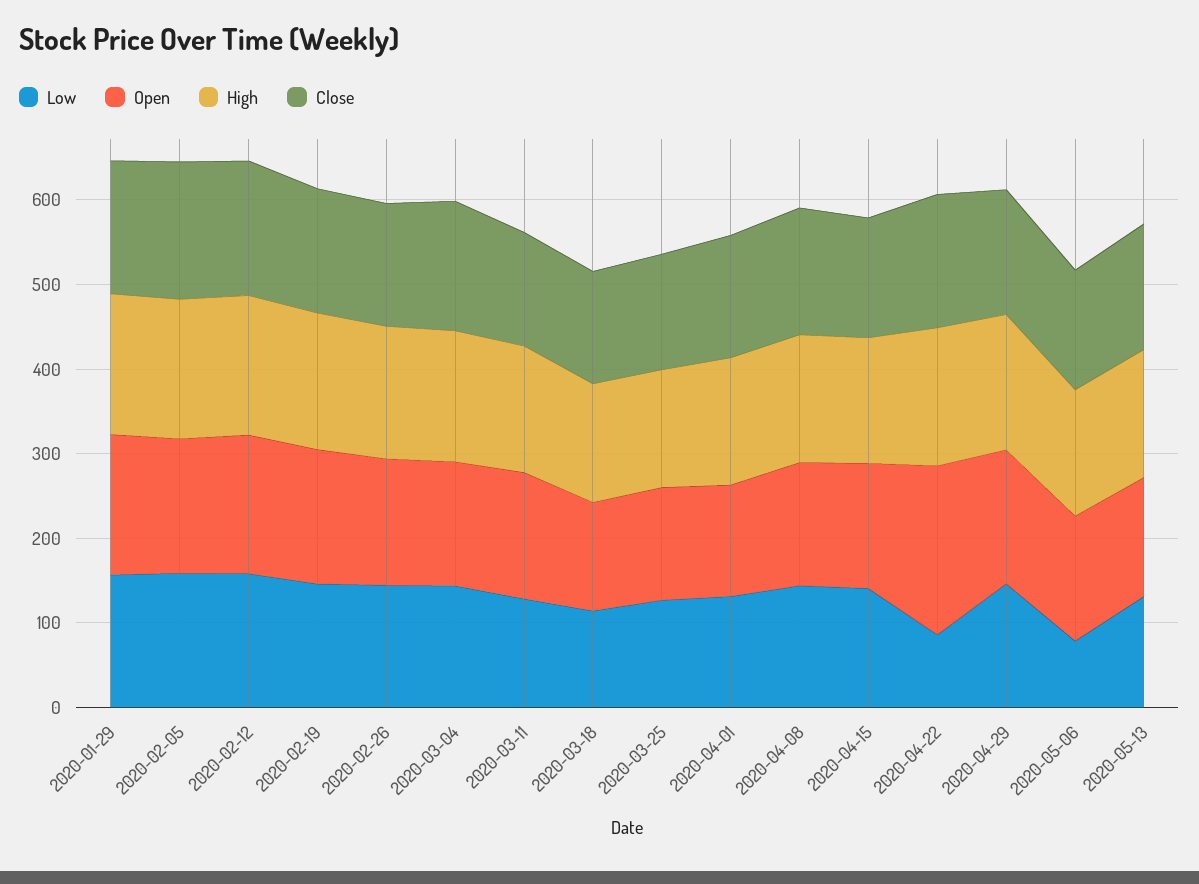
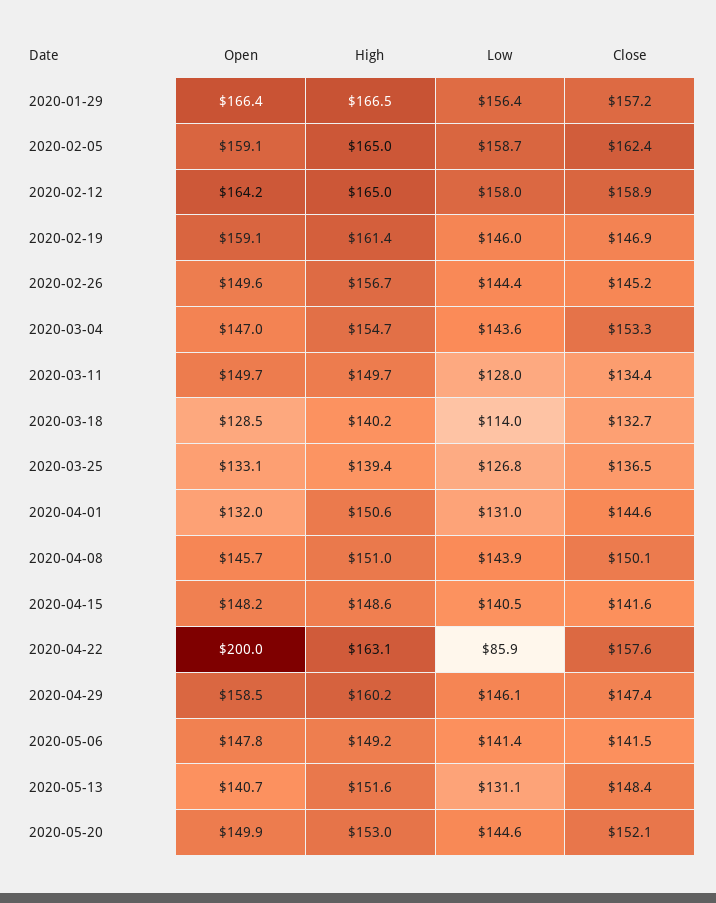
Low, 2020-05-06: 80 -> 141.4
Open, 2020-05-20: none -> 149.9
High, 2020-05-20: none -> 153
Low, 2020-05-20: none -> 144.6
Close, 2020-05-20: none -> 152.1

